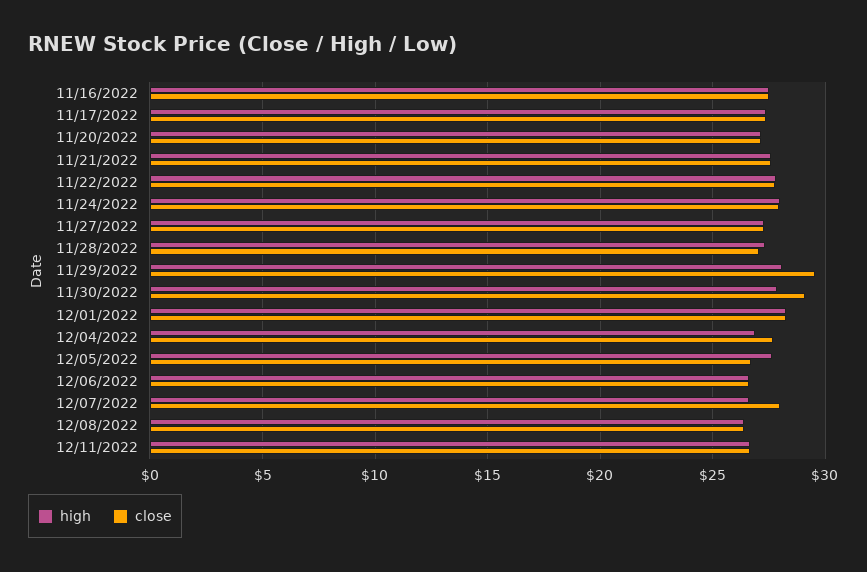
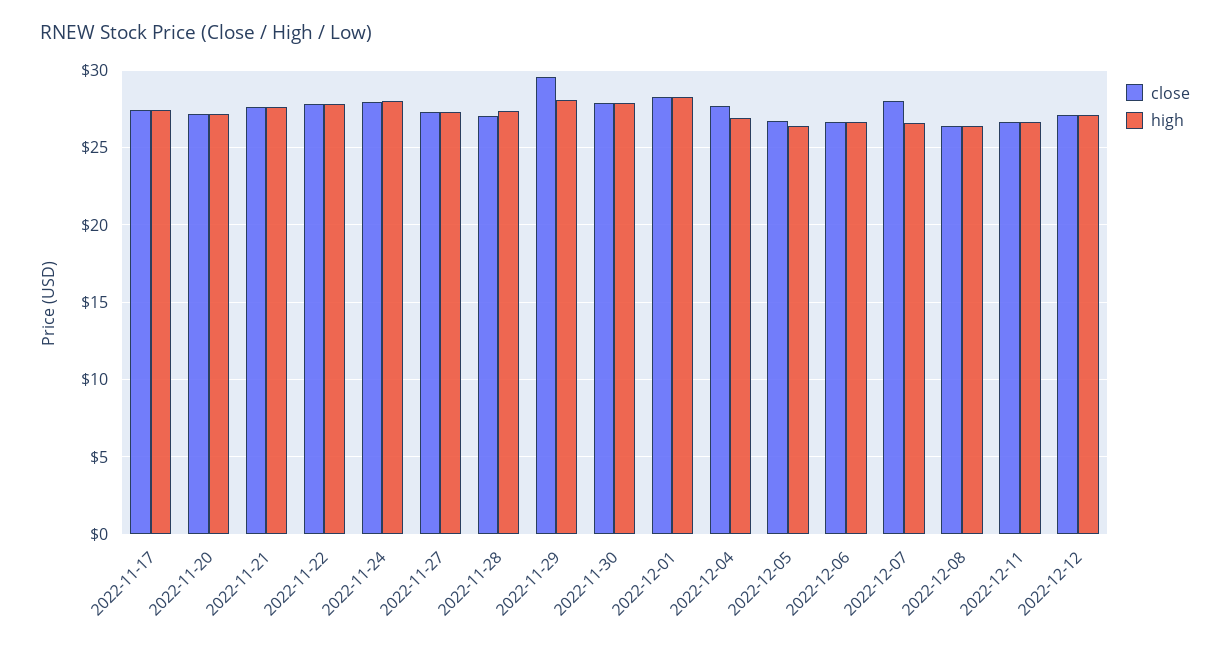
high, 11/16/2022: 27.5 -> none
close, 11/16/2022: 27.5 -> none
close, 11/30/2022: 29 -> 28
high, 12/05/2022: 27.5 -> 26.5
close, 2022-12-12: none -> 27
high, 2022-12-12: none -> 27

